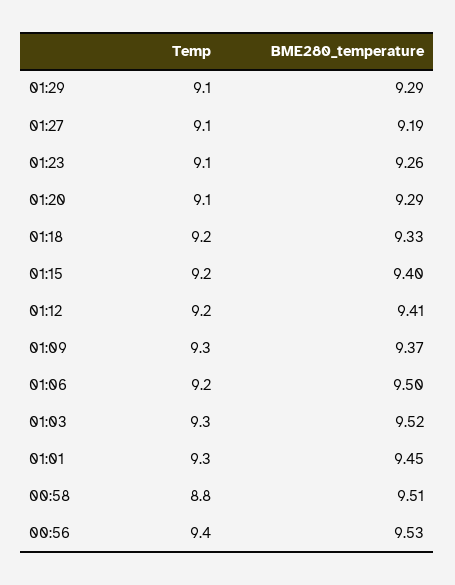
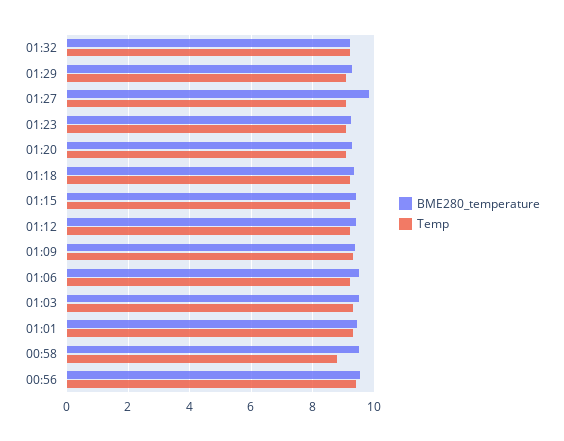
BME280_temperature, 01:27: 9.19 -> 9.8
BME280_temperature, 01:32: none -> 9.2
Temp, 01:32: none -> 9.2

